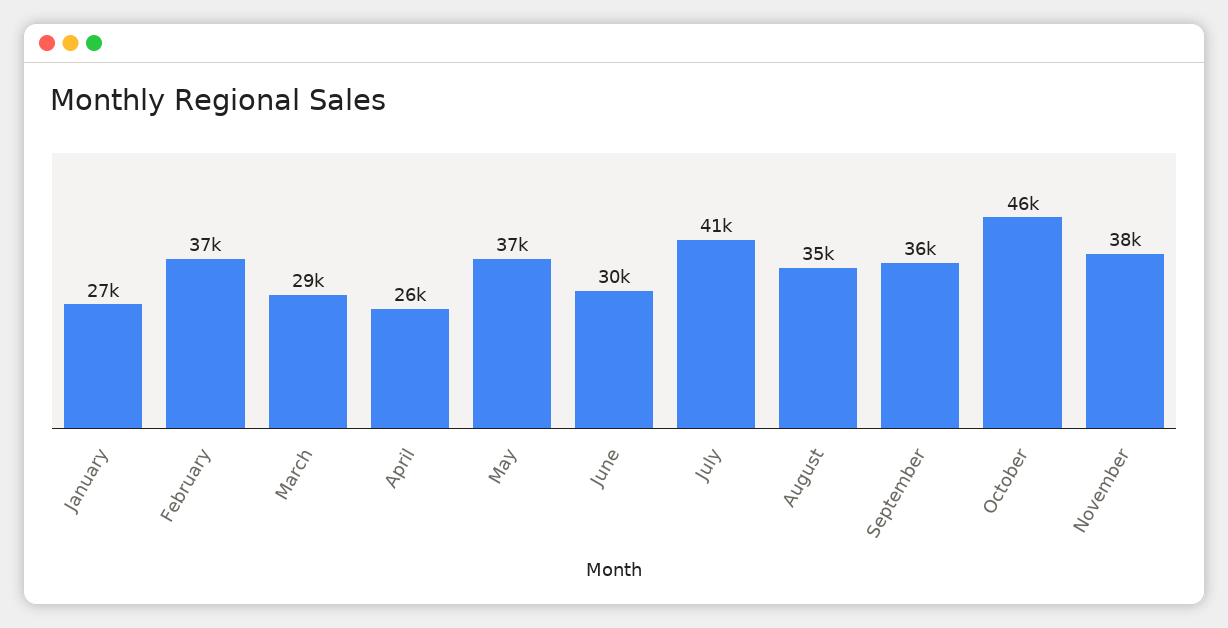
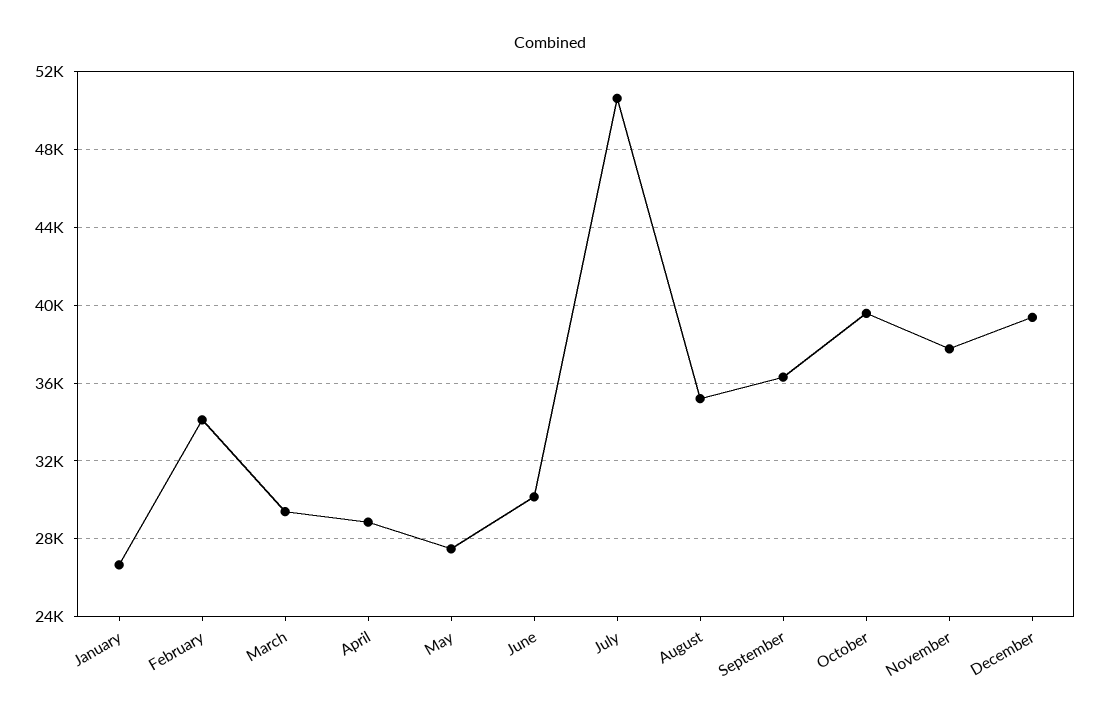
February: 37000 -> 34000
April: 26000 -> 29000
May: 37000 -> 27500
July: 41000 -> 50500
October: 46000 -> 39500
December: none -> 39500

